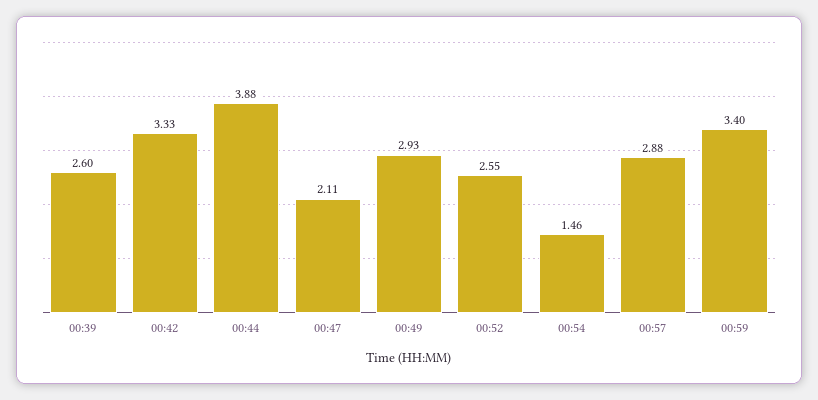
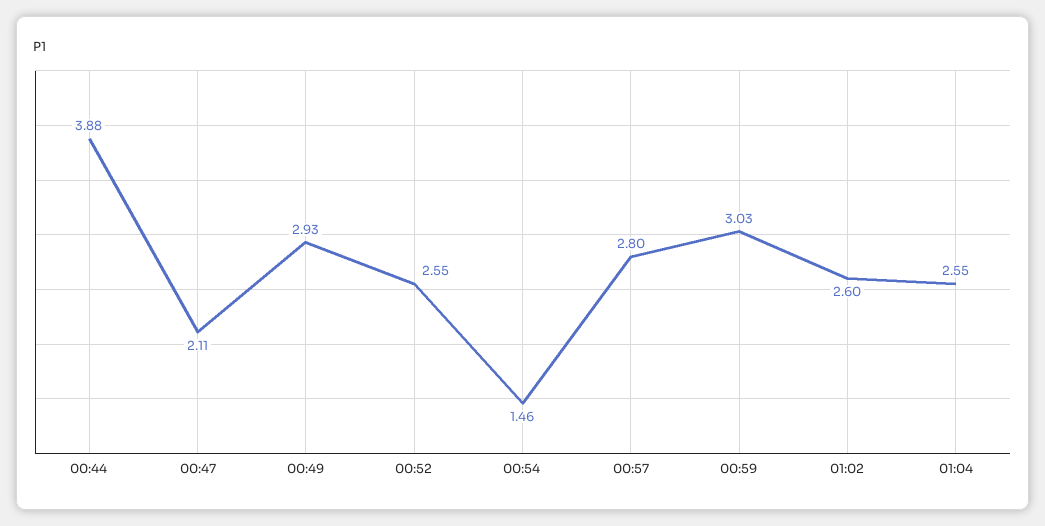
00:39: 2.6 -> none
00:42: 3.33 -> none
00:57: 2.88 -> 2.8
00:59: 3.4 -> 3.03
01:02: none -> 2.6
01:04: none -> 2.55

